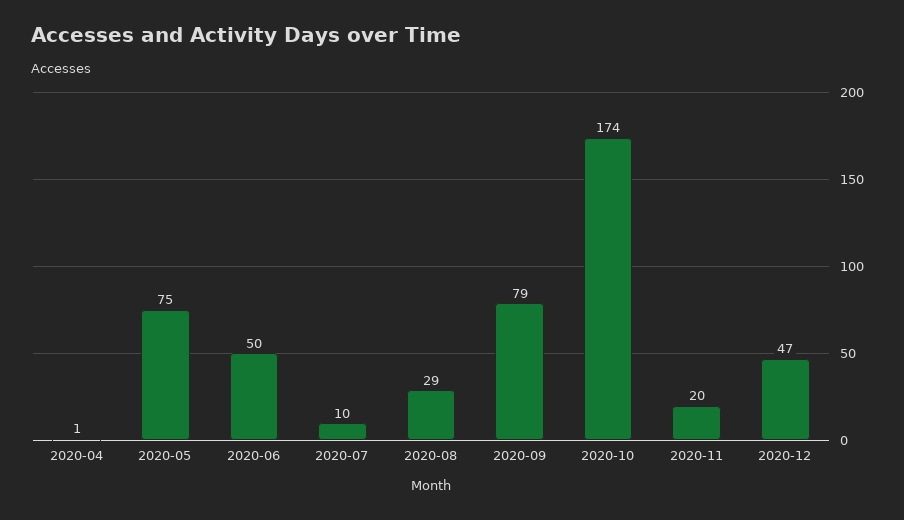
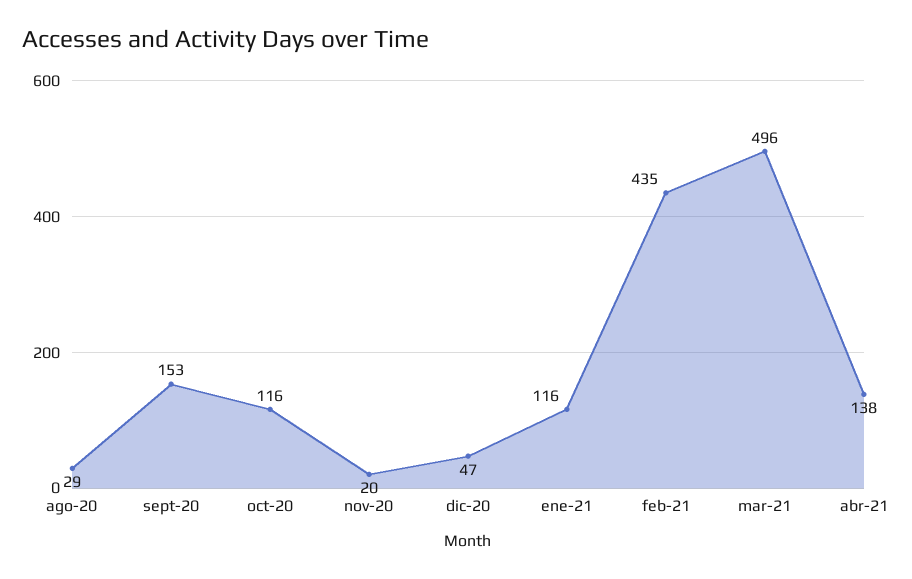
2020-04: 1 -> none
2020-05: 75 -> none
2020-06: 50 -> none
2020-07: 10 -> none
2020-09: 79 -> 153
2020-10: 174 -> 116
ene-21: none -> 116
feb-21: none -> 435
mar-21: none -> 496
abr-21: none -> 138

